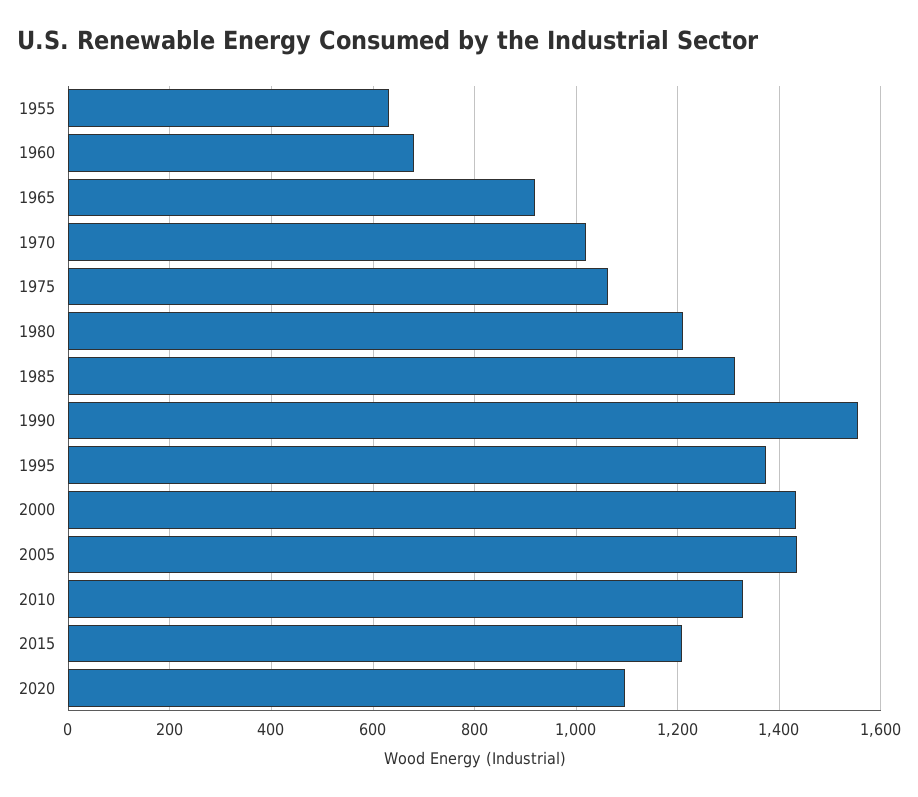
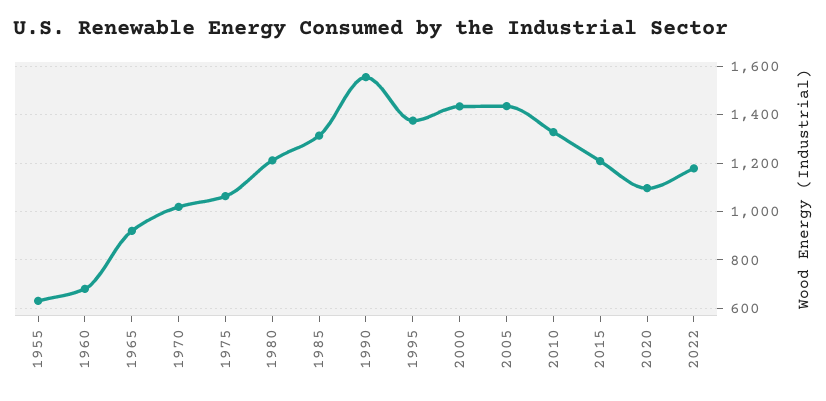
2022: none -> 1175

